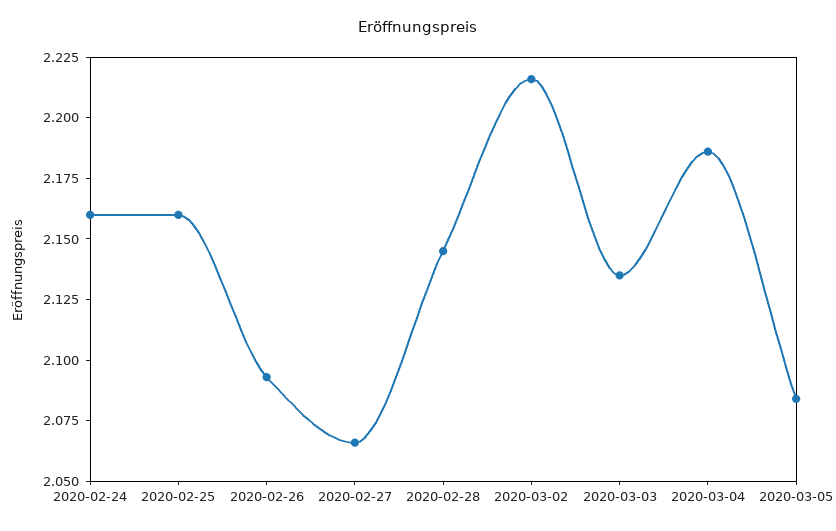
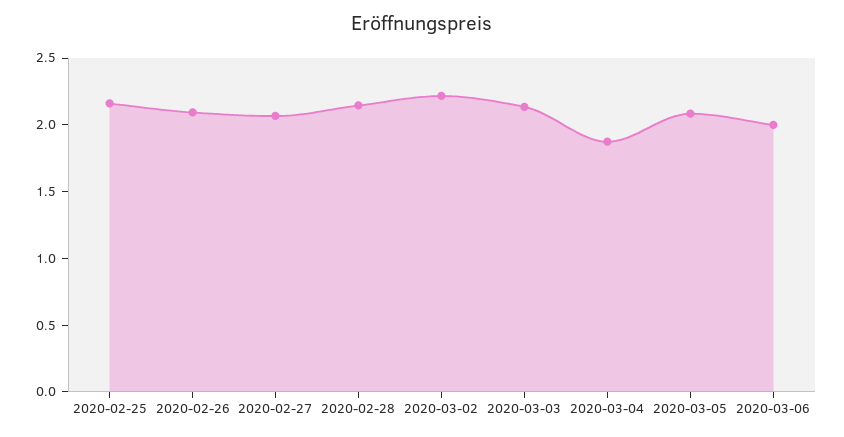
2020-02-24: 2.16 -> none
2020-03-04: 2.185 -> 1.9
2020-03-06: none -> 2

